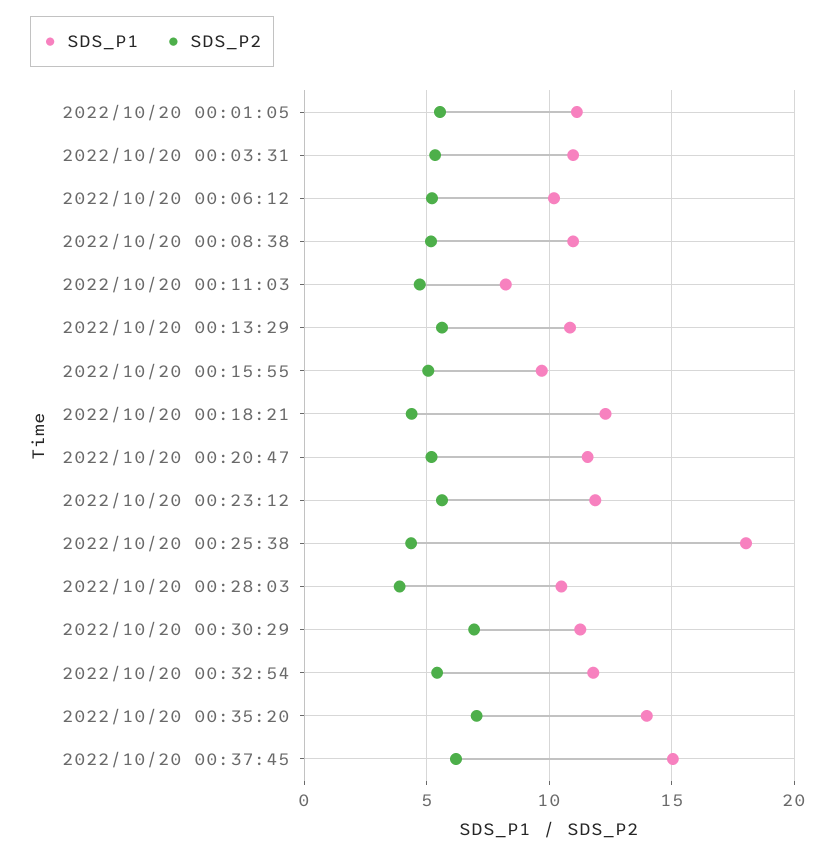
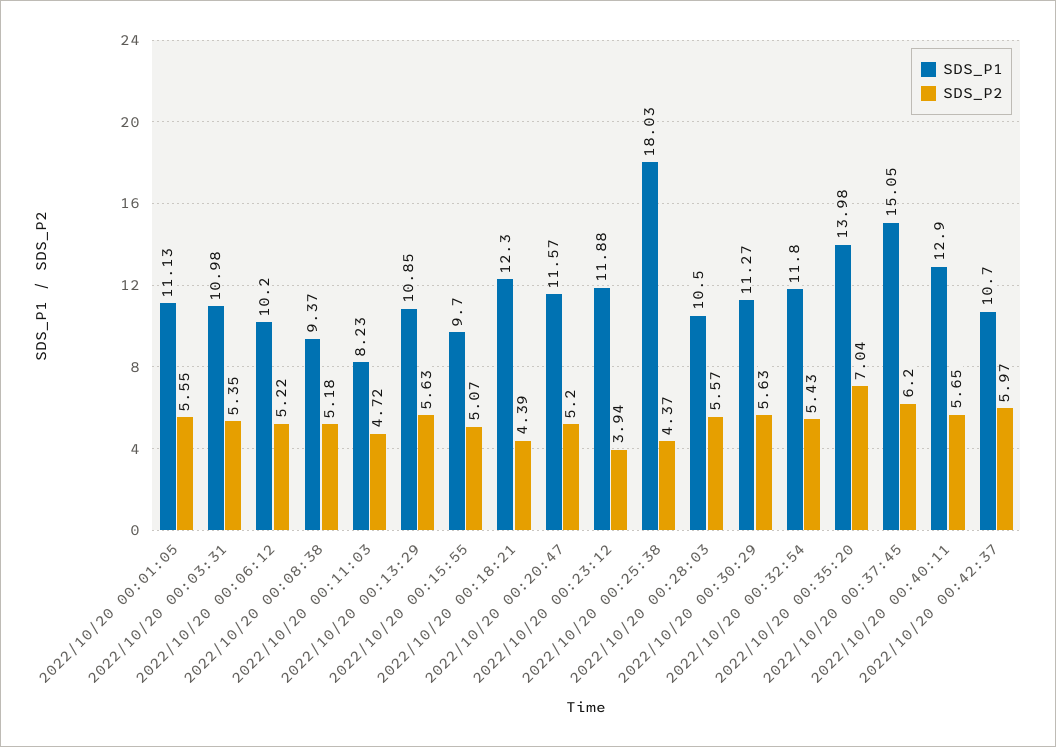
SDS_P1, 2022/10/20 00:08:38: 11 -> 9.37
SDS_P2, 2022/10/20 00:23:12: 5.5 -> 3.94
SDS_P2, 2022/10/20 00:28:03: 4 -> 5.57
SDS_P2, 2022/10/20 00:30:29: 7 -> 5.63
SDS_P1, 2022/10/20 00:40:11: none -> 12.9
SDS_P2, 2022/10/20 00:40:11: none -> 5.65
SDS_P1, 2022/10/20 00:42:37: none -> 10.7
SDS_P2, 2022/10/20 00:42:37: none -> 5.97

